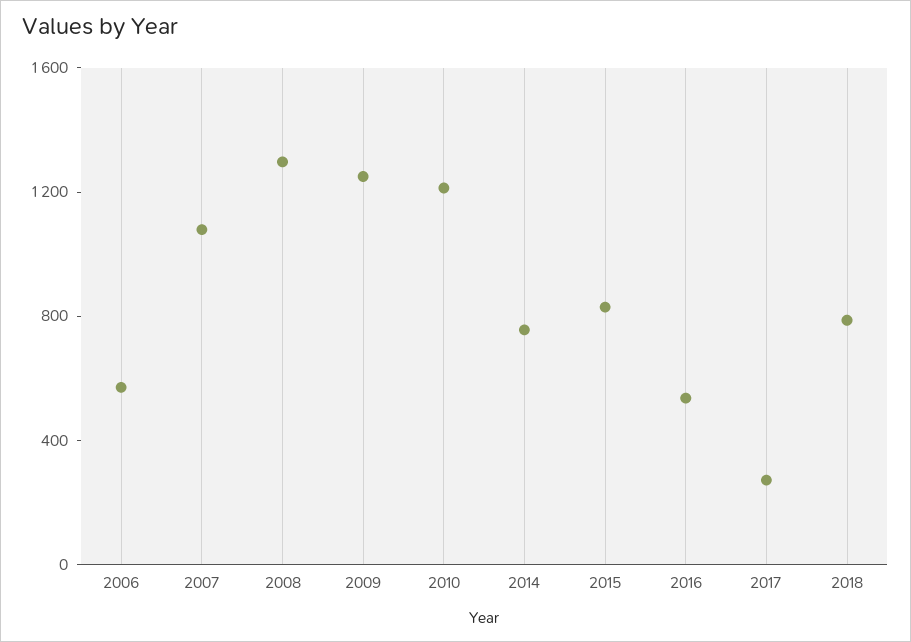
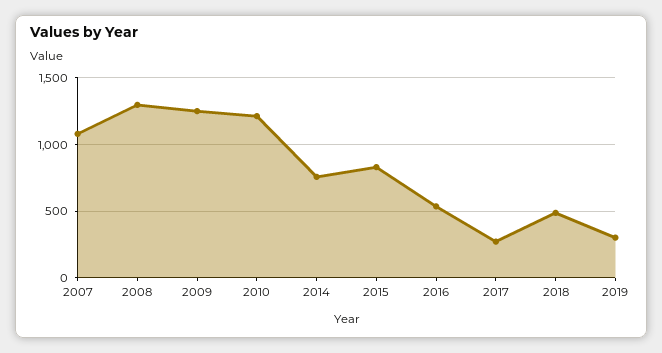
2006: 600 -> none
2018: 800 -> 500
2019: none -> 300

